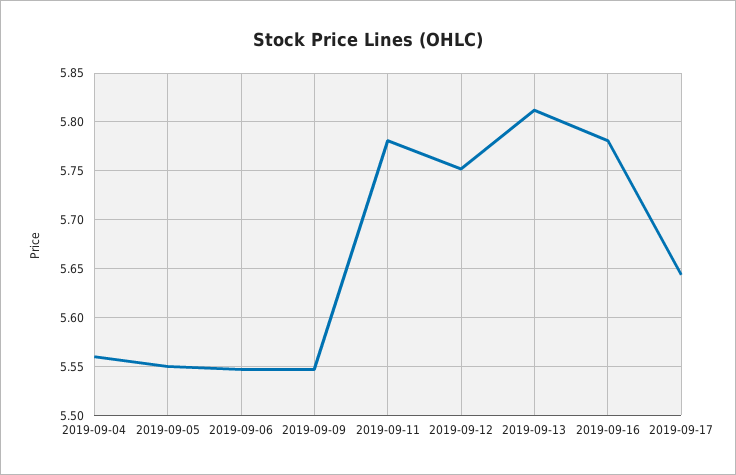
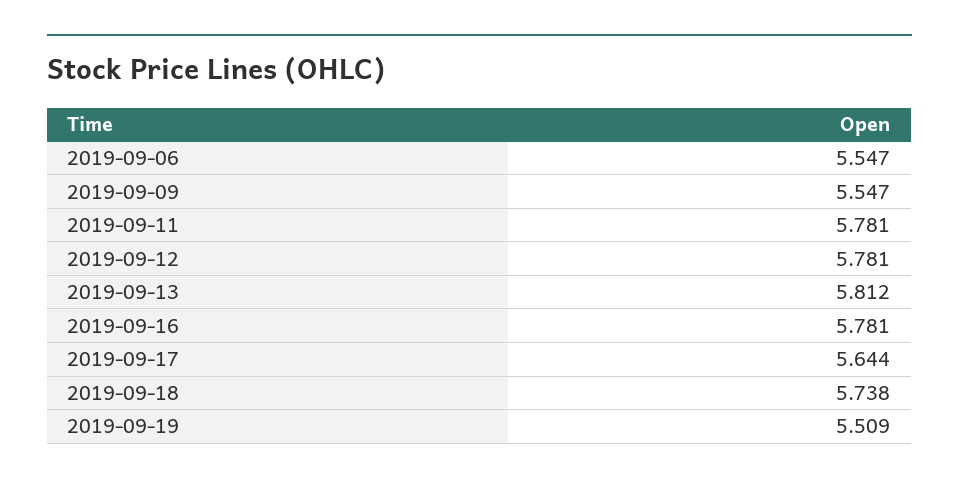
2019-09-04: 5.56 -> none
2019-09-05: 5.55 -> none
2019-09-12: 5.75 -> 5.781
2019-09-18: none -> 5.738
2019-09-19: none -> 5.509

